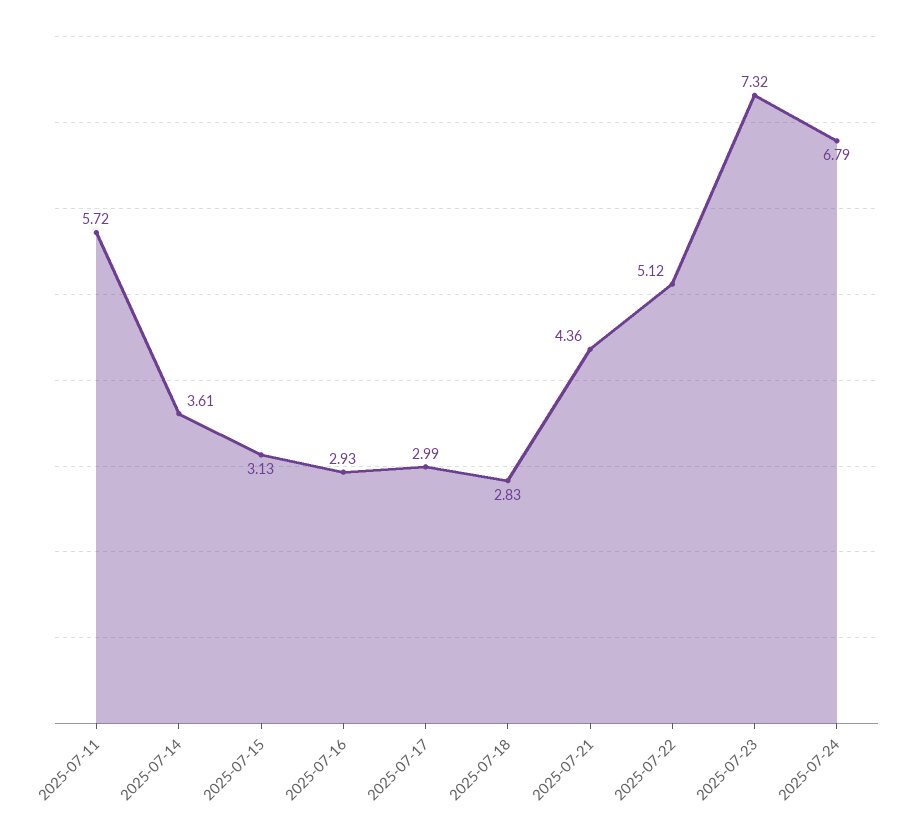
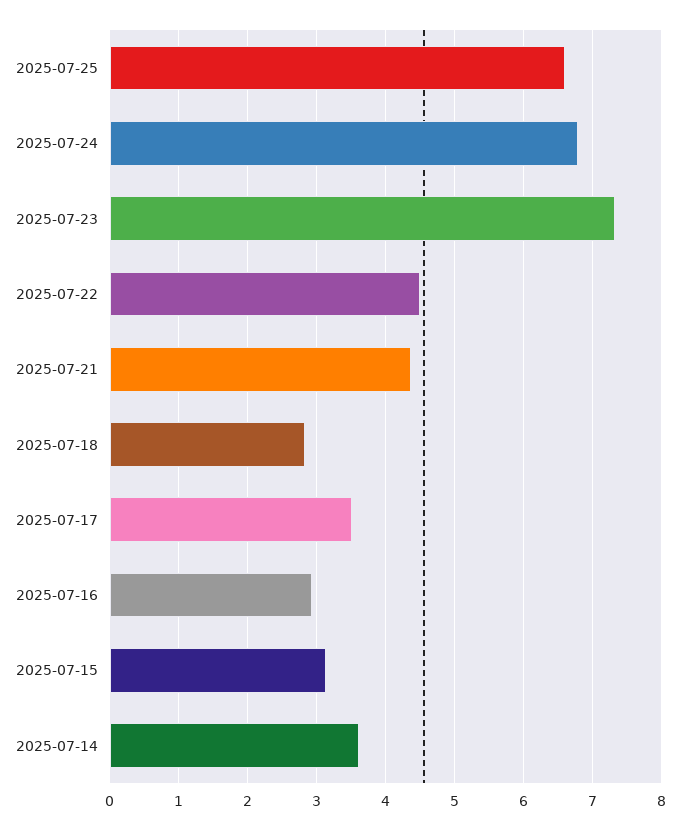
2025-07-11: 5.72 -> none
2025-07-17: 2.99 -> 3.5
2025-07-22: 5.12 -> 4.5
2025-07-25: none -> 6.6

